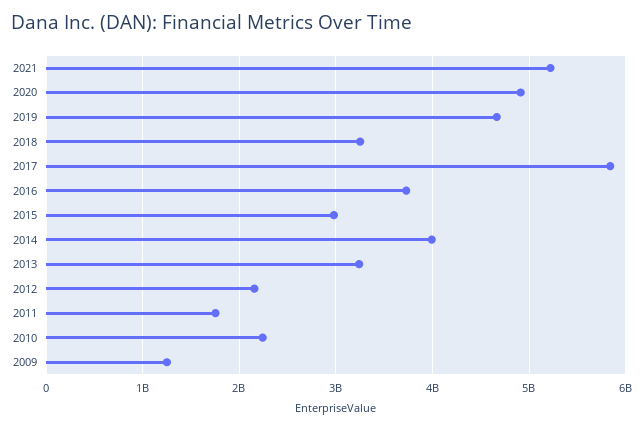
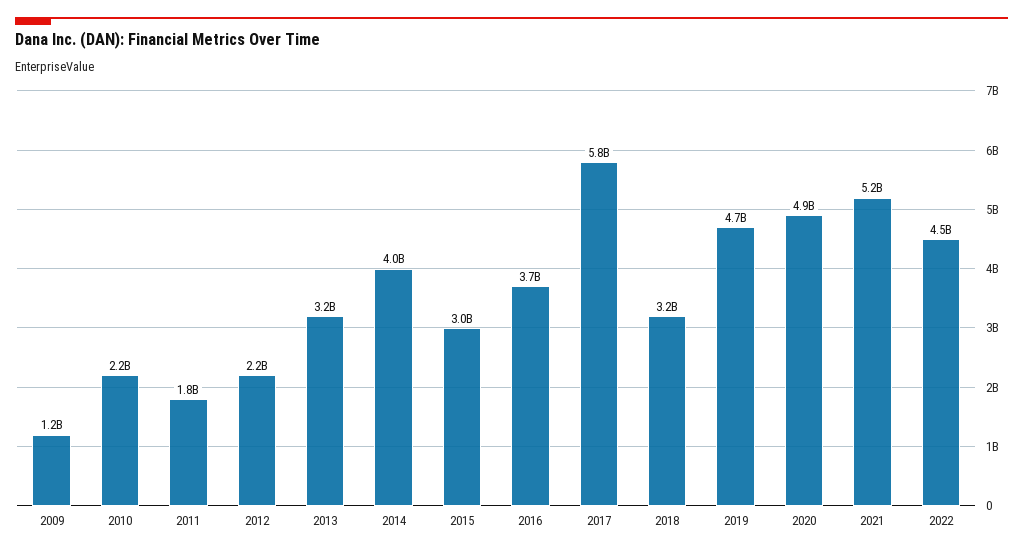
2022: none -> 4500000000

